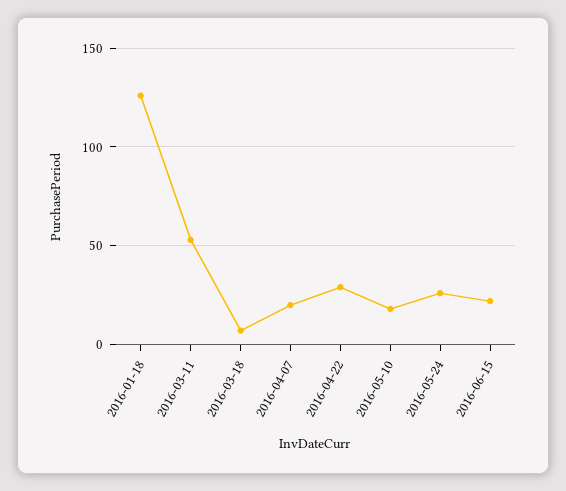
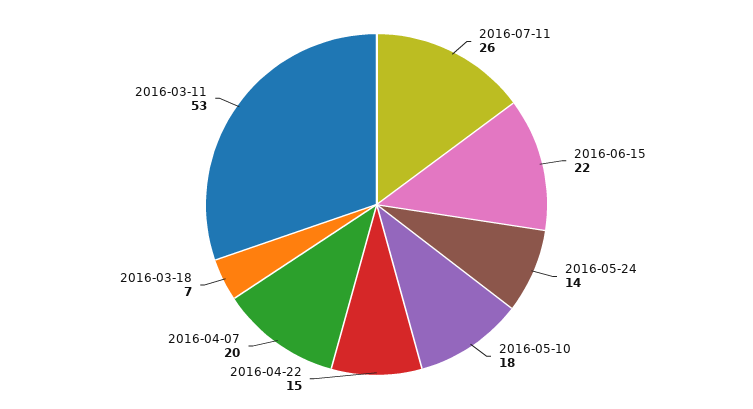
2016-01-18: 125 -> none
2016-04-22: 30 -> 15
2016-05-24: 25 -> 14
2016-07-11: none -> 26

